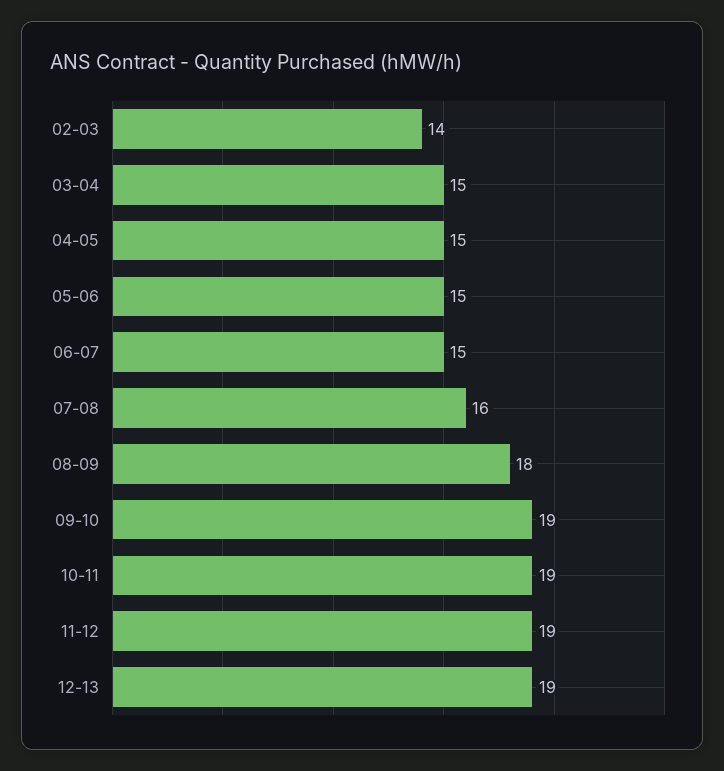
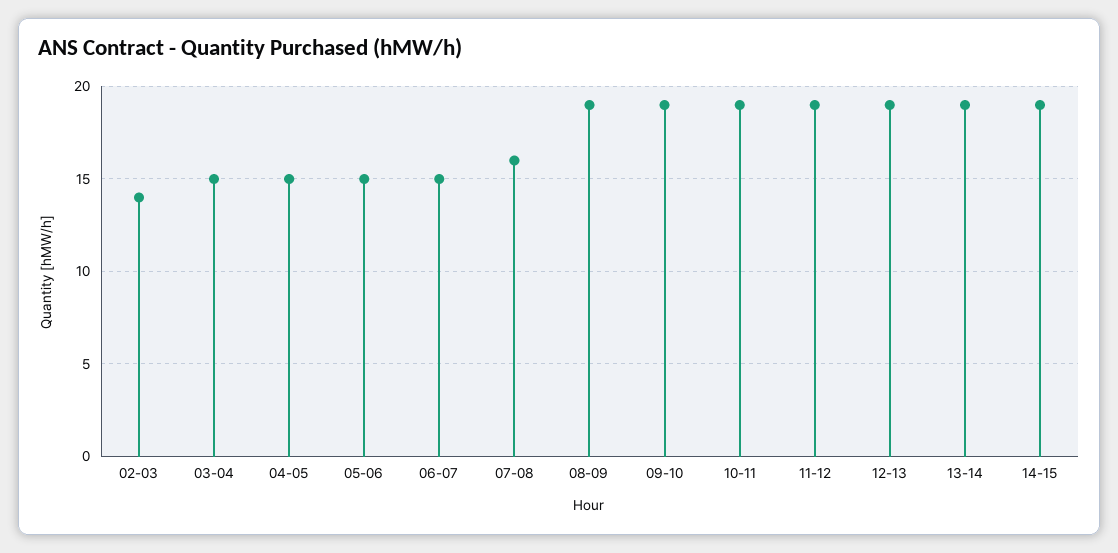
08-09: 18 -> 19
13-14: none -> 19
14-15: none -> 19

